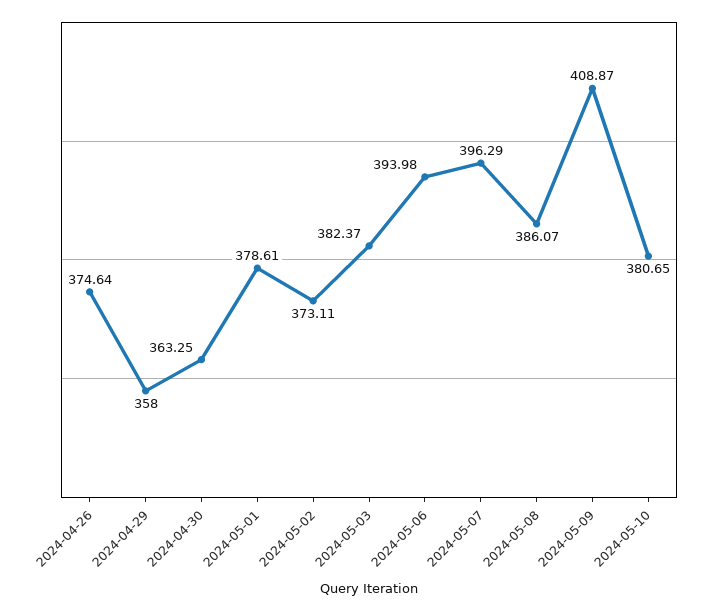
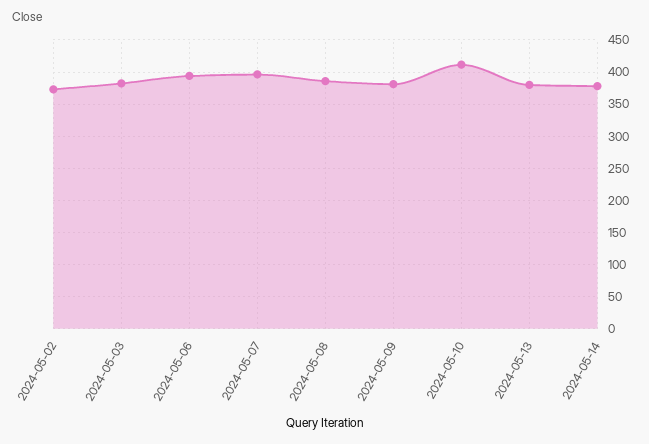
2024-04-26: 374.64 -> none
2024-04-29: 358 -> none
2024-04-30: 363.25 -> none
2024-05-01: 378.61 -> none
2024-05-09: 408.87 -> 380
2024-05-10: 380.65 -> 410
2024-05-13: none -> 380
2024-05-14: none -> 380

